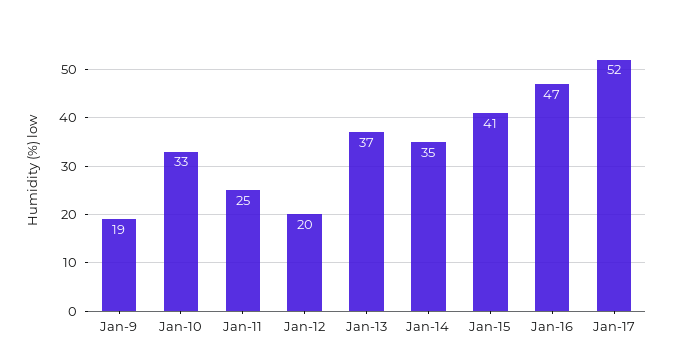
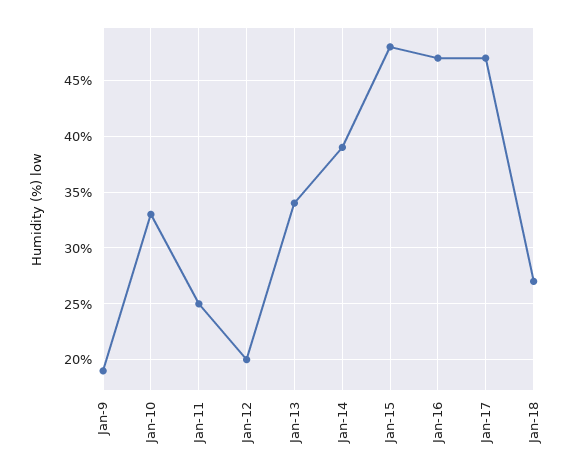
Jan-13: 37 -> 34
Jan-14: 35 -> 39
Jan-15: 41 -> 48
Jan-17: 52 -> 47
Jan-18: none -> 27

